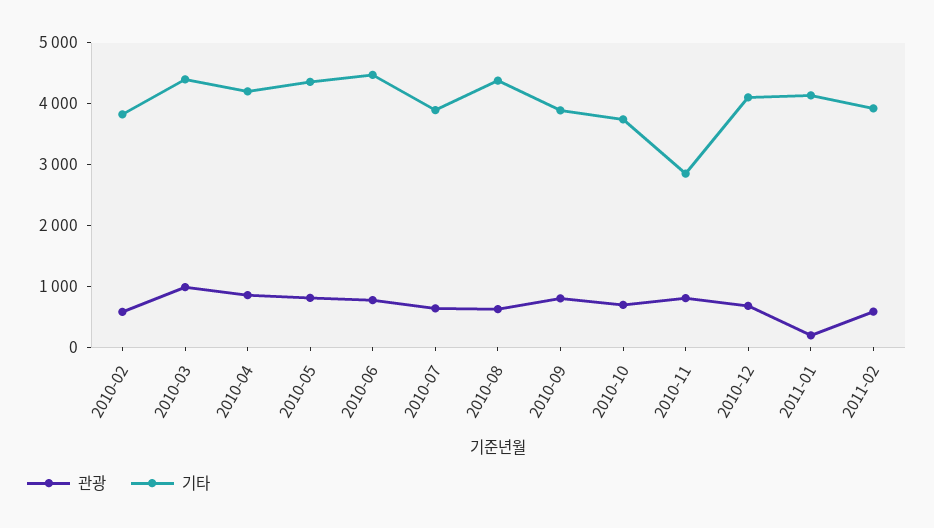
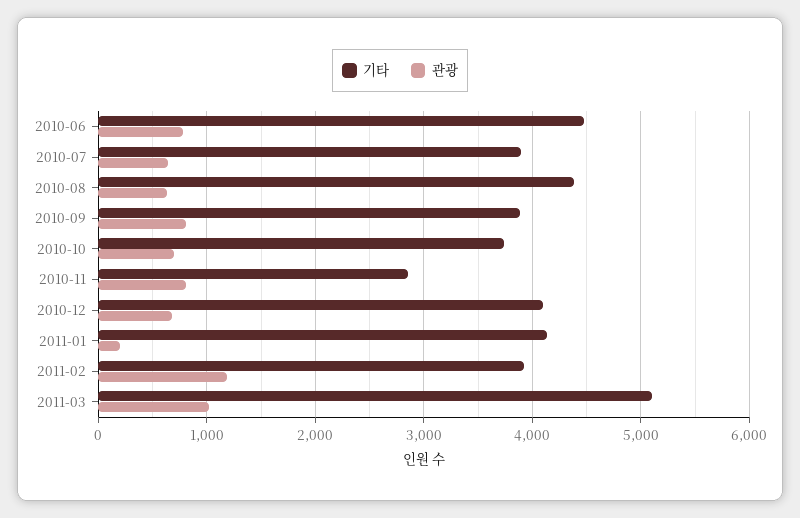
관광, 2010-02: 600 -> none
기타, 2010-02: 3800 -> none
관광, 2010-03: 1000 -> none
기타, 2010-03: 4400 -> none
관광, 2010-04: 800 -> none
기타, 2010-04: 4200 -> none
관광, 2010-05: 800 -> none
기타, 2010-05: 4400 -> none
관광, 2011-02: 600 -> 1200
기타, 2011-03: none -> 5100
관광, 2011-03: none -> 1000

